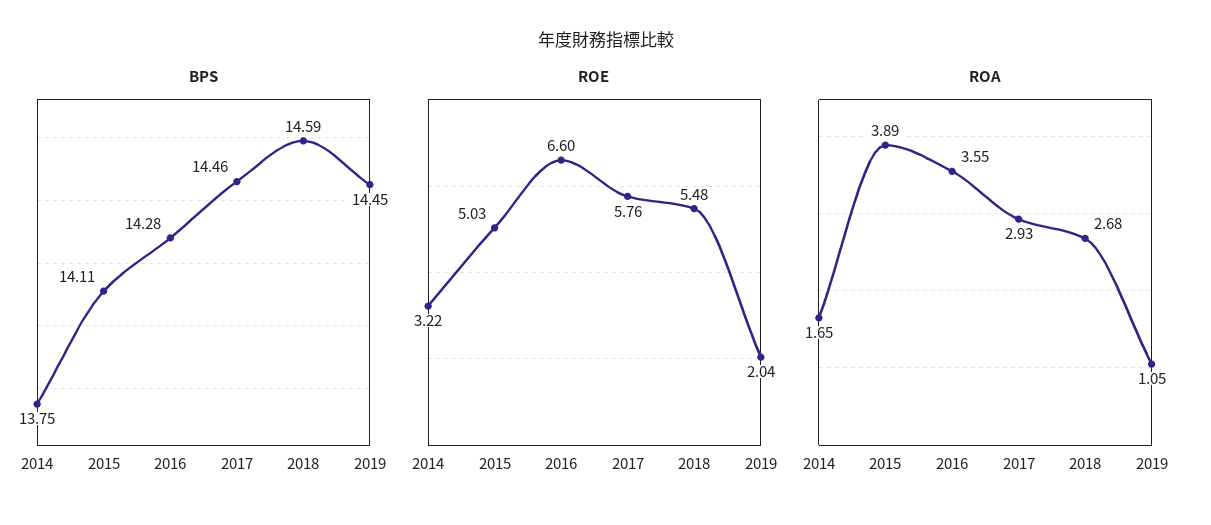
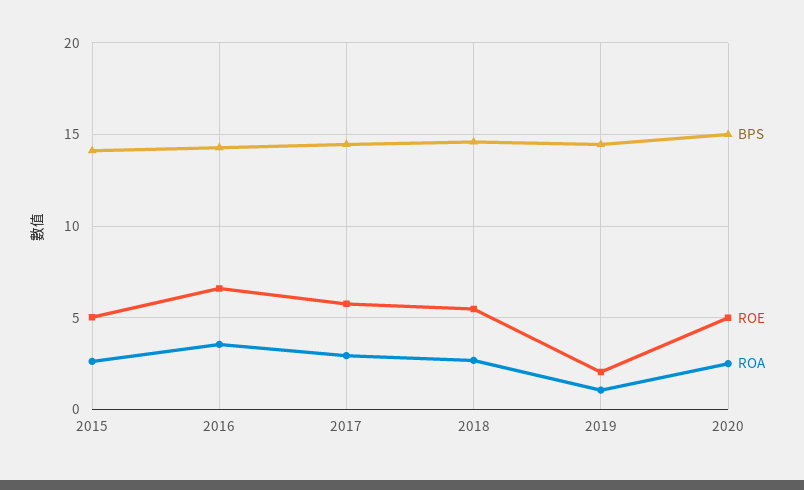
BPS, 2014: 13.75 -> none
ROE, 2014: 3.22 -> none
ROA, 2014: 1.65 -> none
ROA, 2015: 3.89 -> 2.5
BPS, 2020: none -> 15
ROE, 2020: none -> 5
ROA, 2020: none -> 2.5

